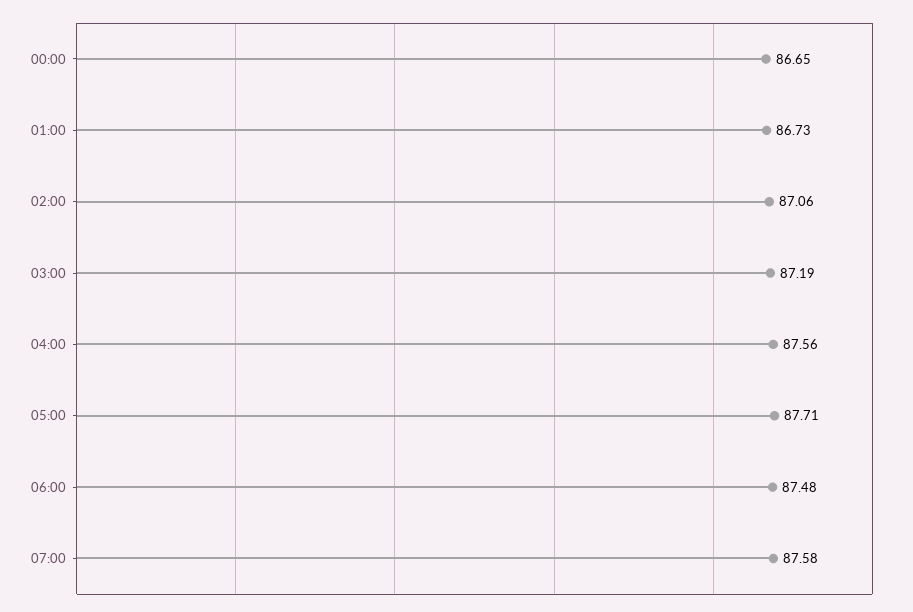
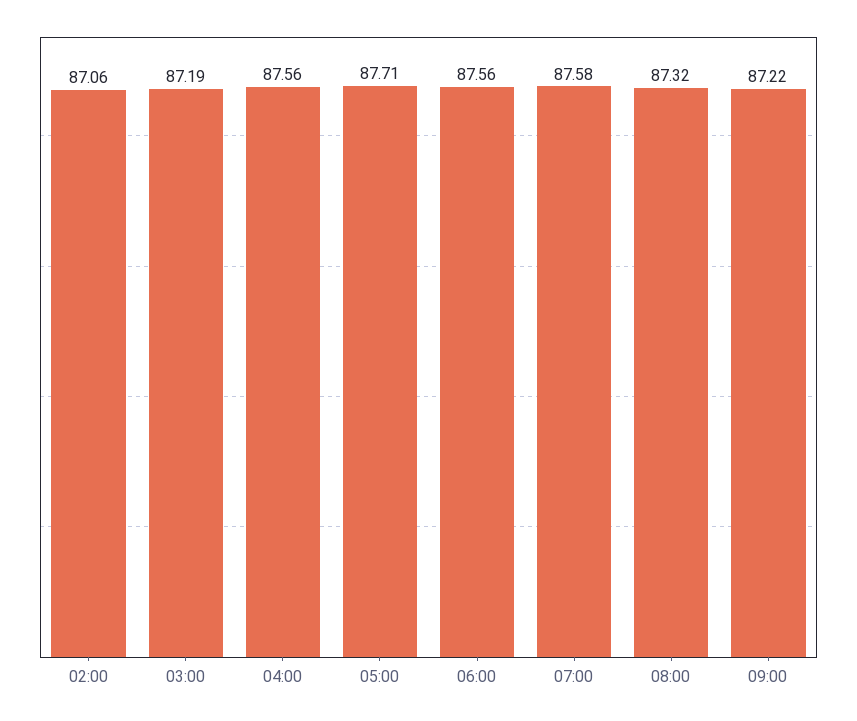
00:00: 86.65 -> none
01:00: 86.73 -> none
06:00: 87.48 -> 87.56
08:00: none -> 87.32
09:00: none -> 87.22

